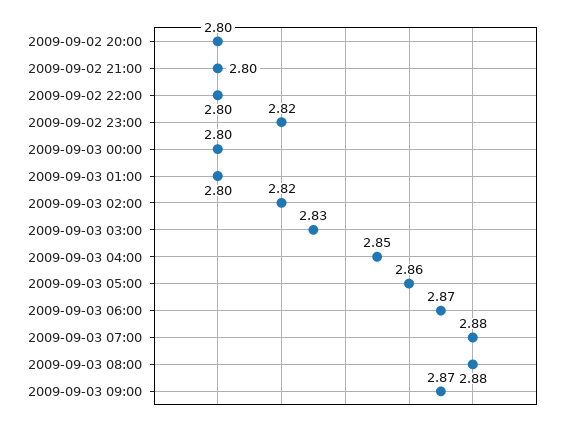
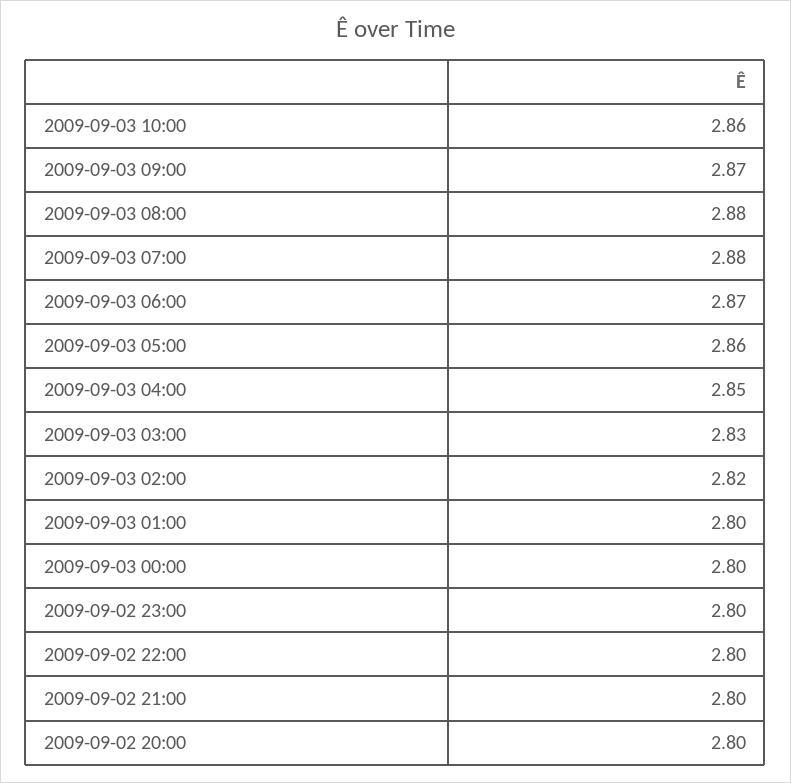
2009-09-02 23:00: 2.82 -> 2.8
2009-09-03 10:00: none -> 2.86

